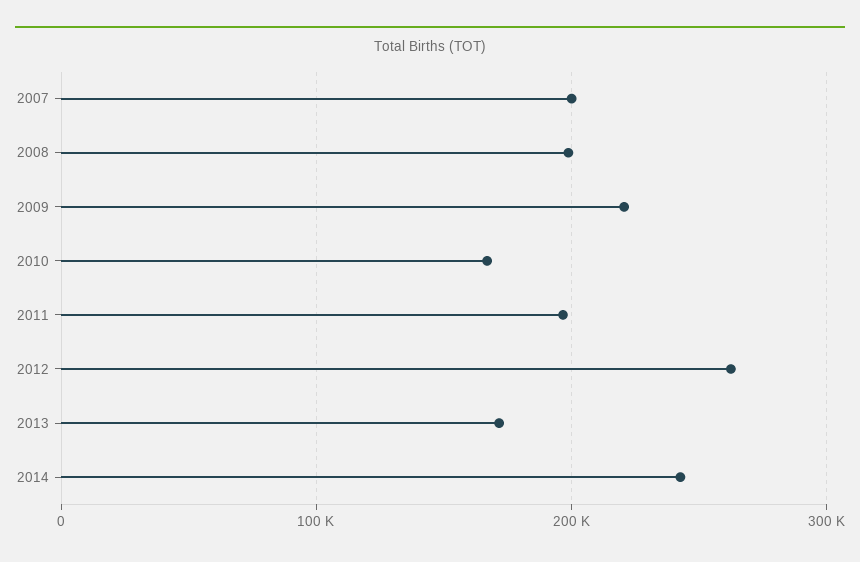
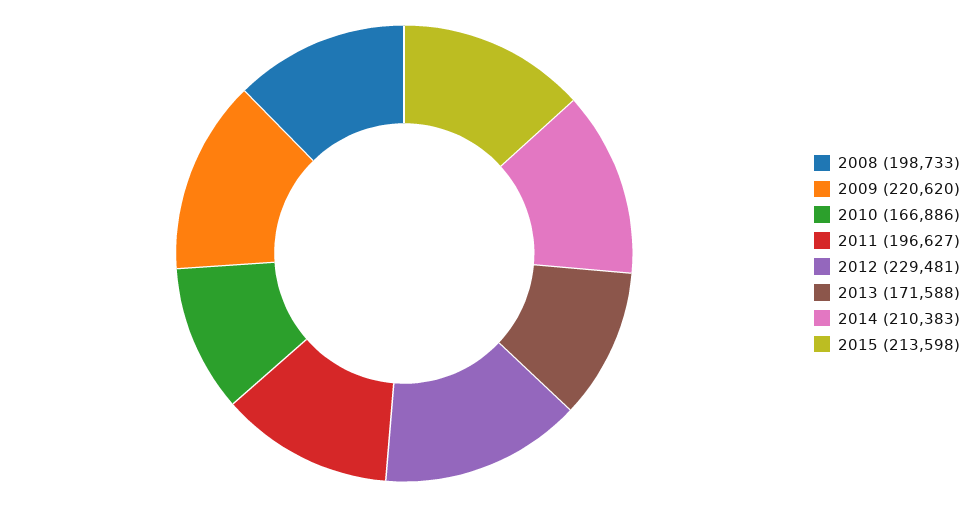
2007: 200000 -> none
2012: 260000 -> 229481
2014: 240000 -> 210383
2015: none -> 213598

